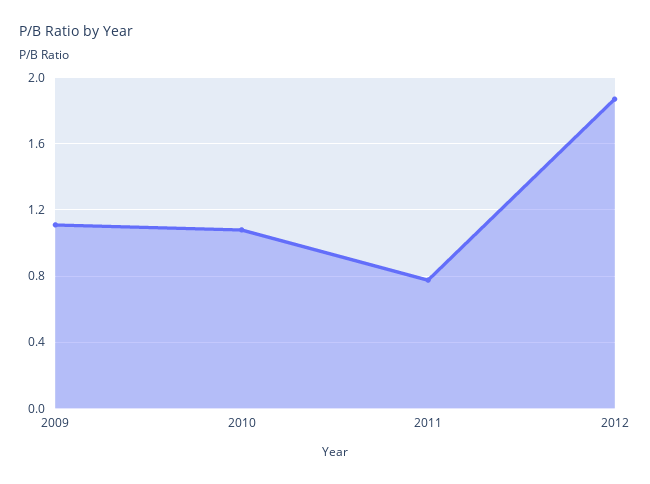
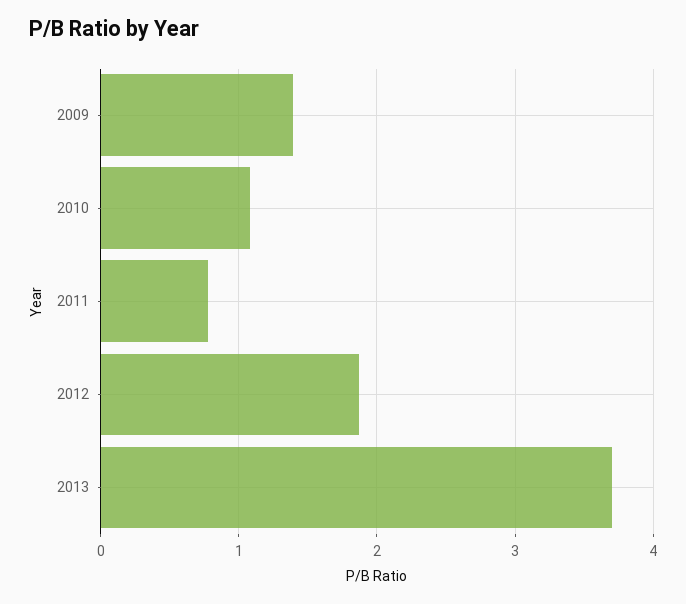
2009: 1.1 -> 1.4
2013: none -> 3.7

